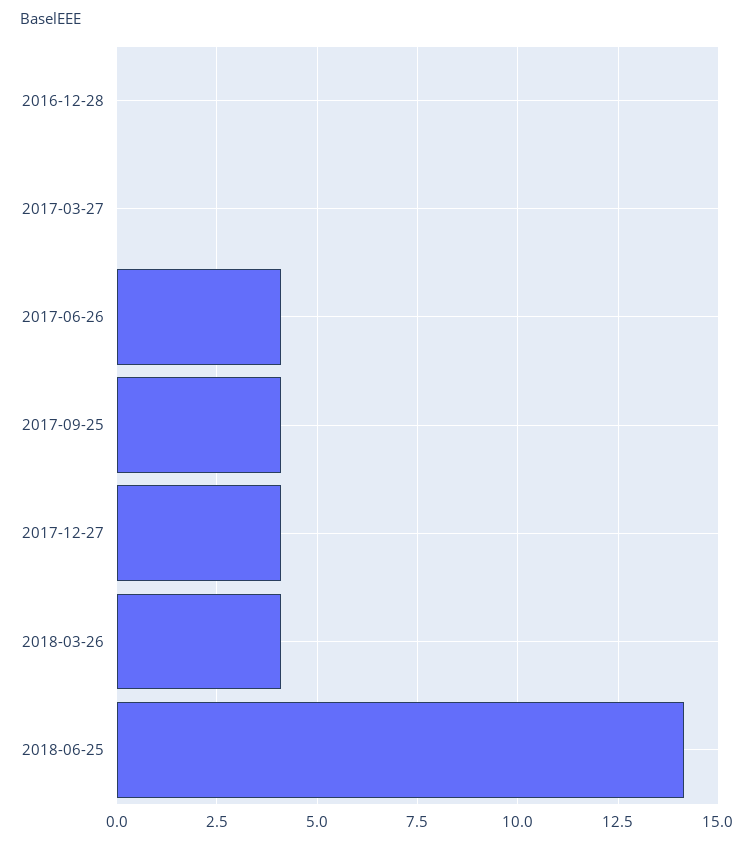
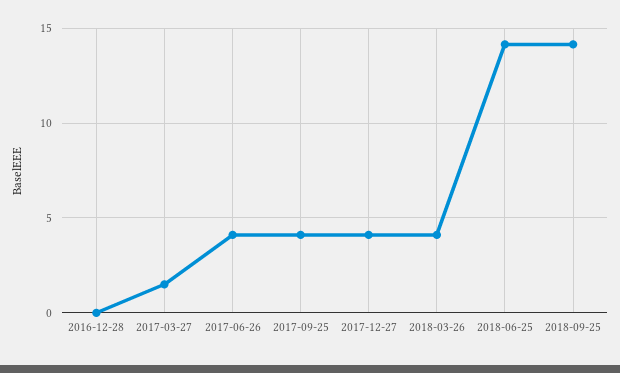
2017-03-27: 0 -> 1.5
2018-09-25: none -> 14

